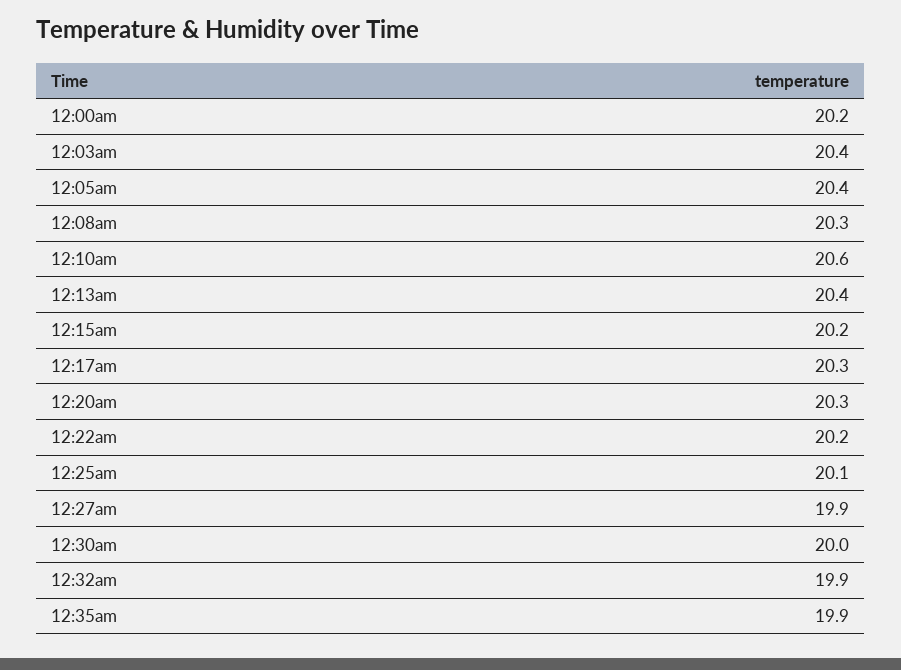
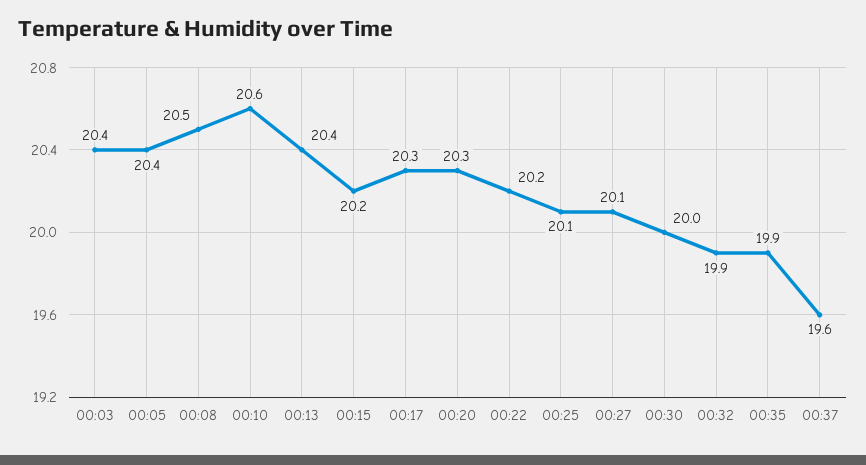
12:00am: 20.2 -> none
12:08am: 20.3 -> 20.5
12:27am: 19.9 -> 20.1
00:37: none -> 19.6

